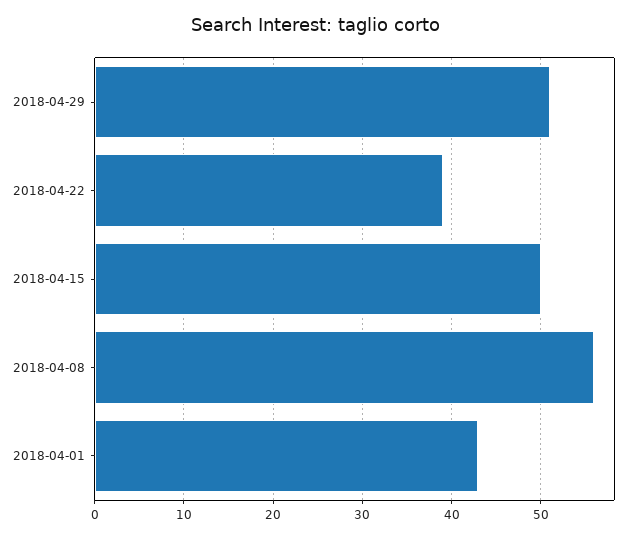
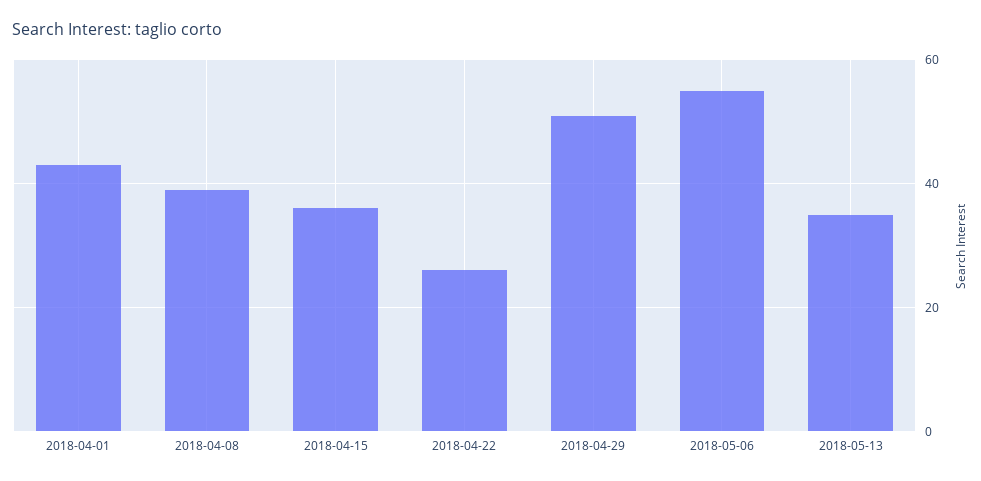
2018-04-22: 39 -> 25
2018-04-15: 50 -> 35
2018-04-08: 56 -> 40
2018-05-06: none -> 55
2018-05-13: none -> 35

